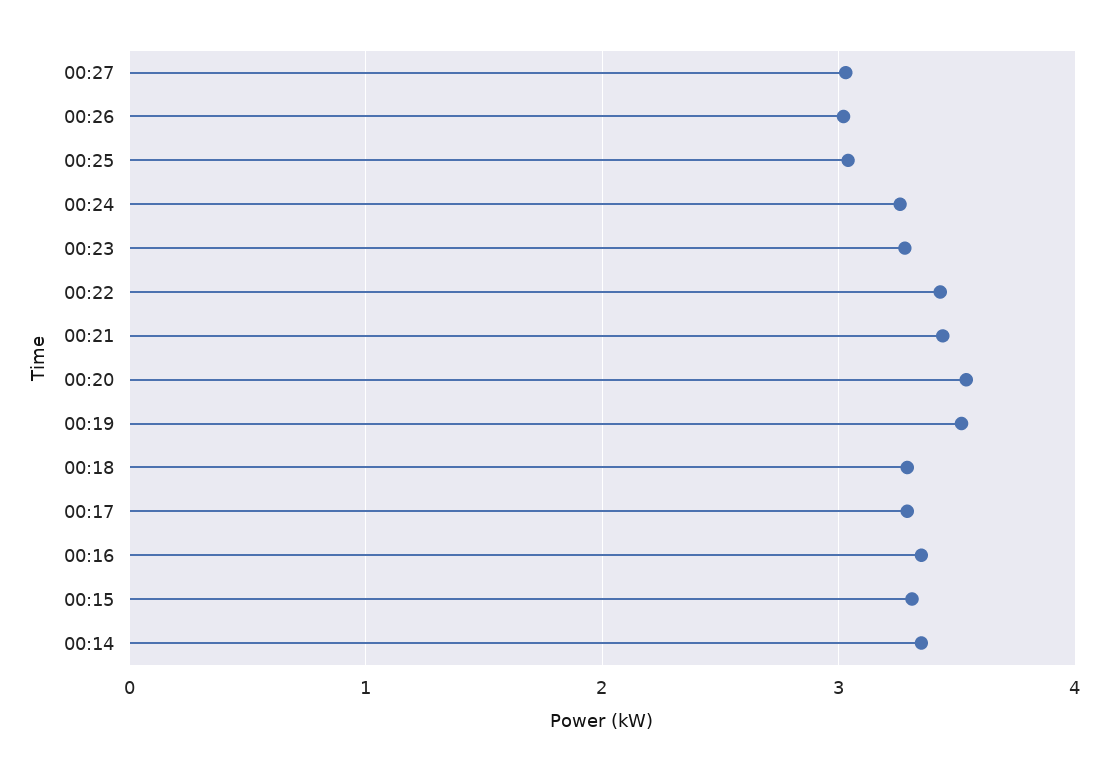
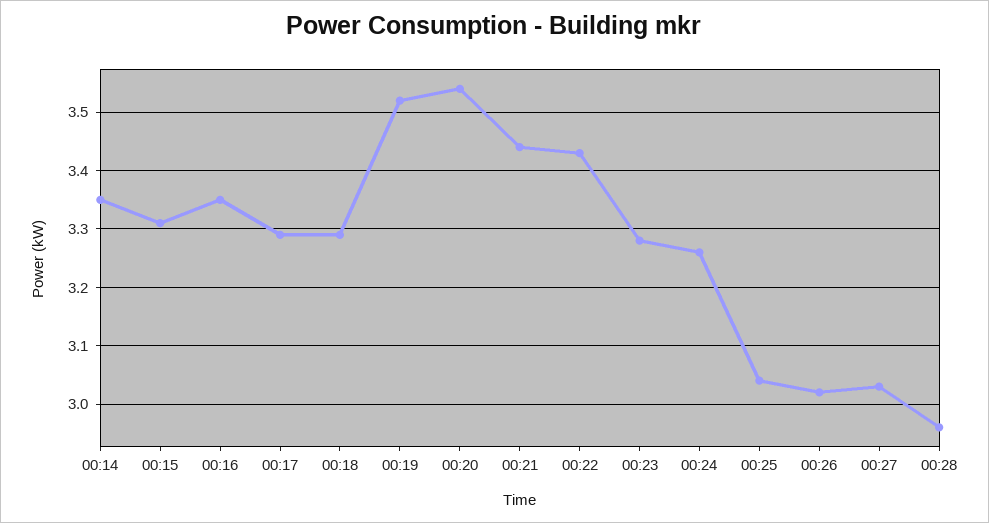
00:28: none -> 2.95

